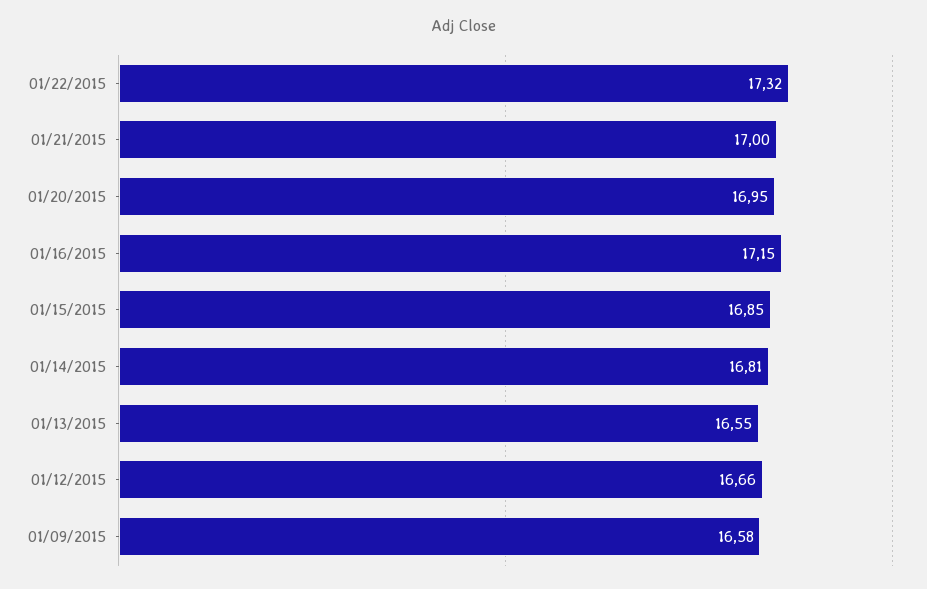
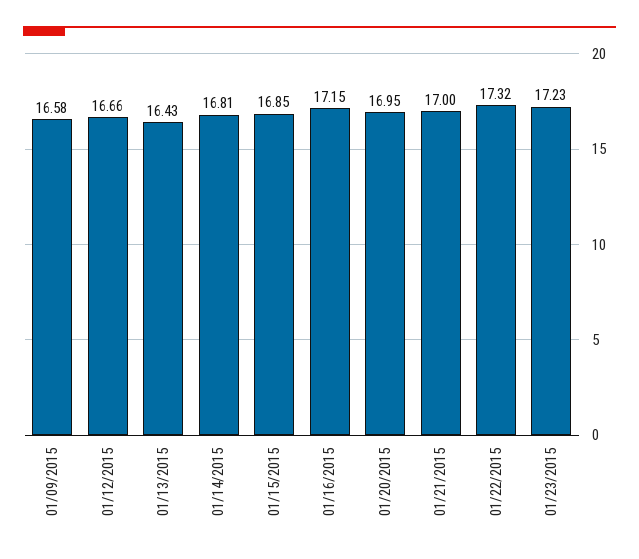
01/13/2015: 16.55 -> 16.43
01/23/2015: none -> 17.23

